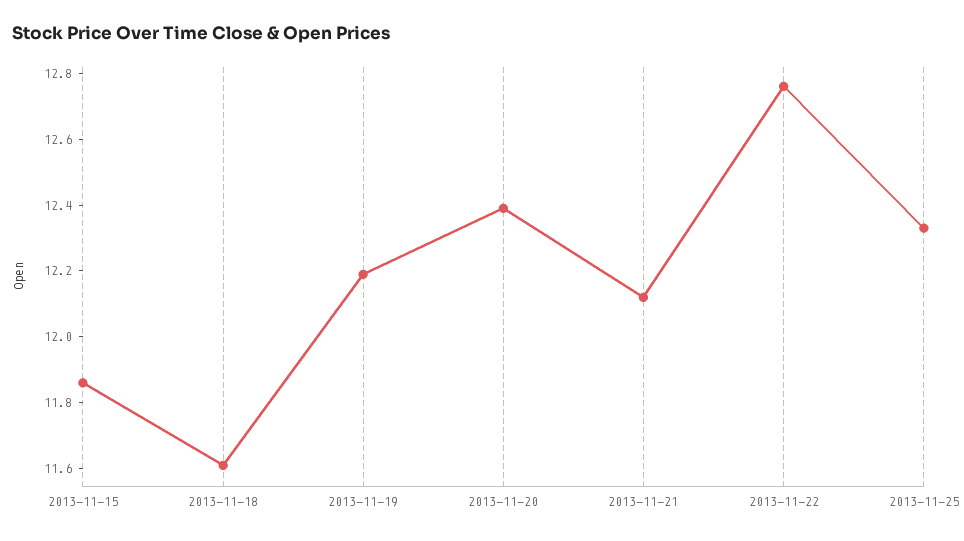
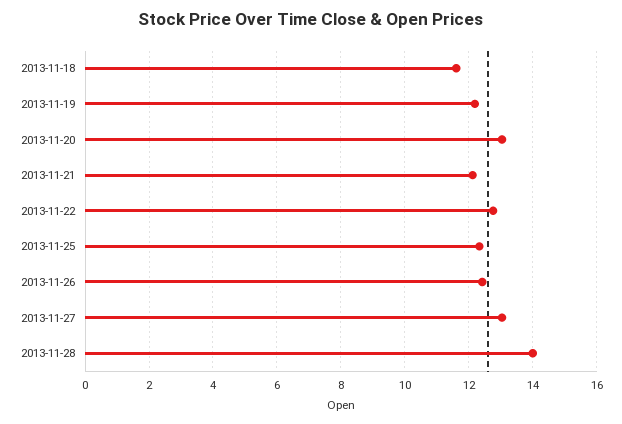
2013-11-15: 11.85 -> none
2013-11-20: 12.4 -> 13
2013-11-26: none -> 12.4
2013-11-27: none -> 13
2013-11-28: none -> 14

